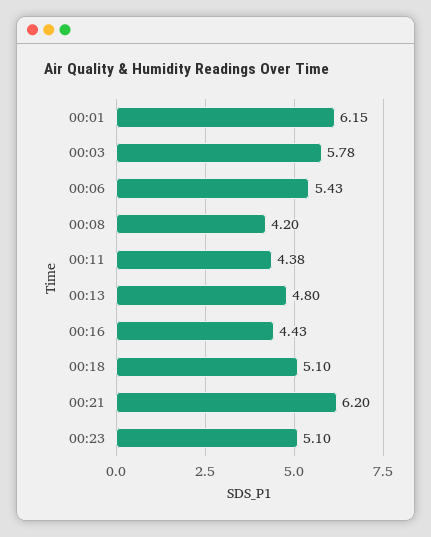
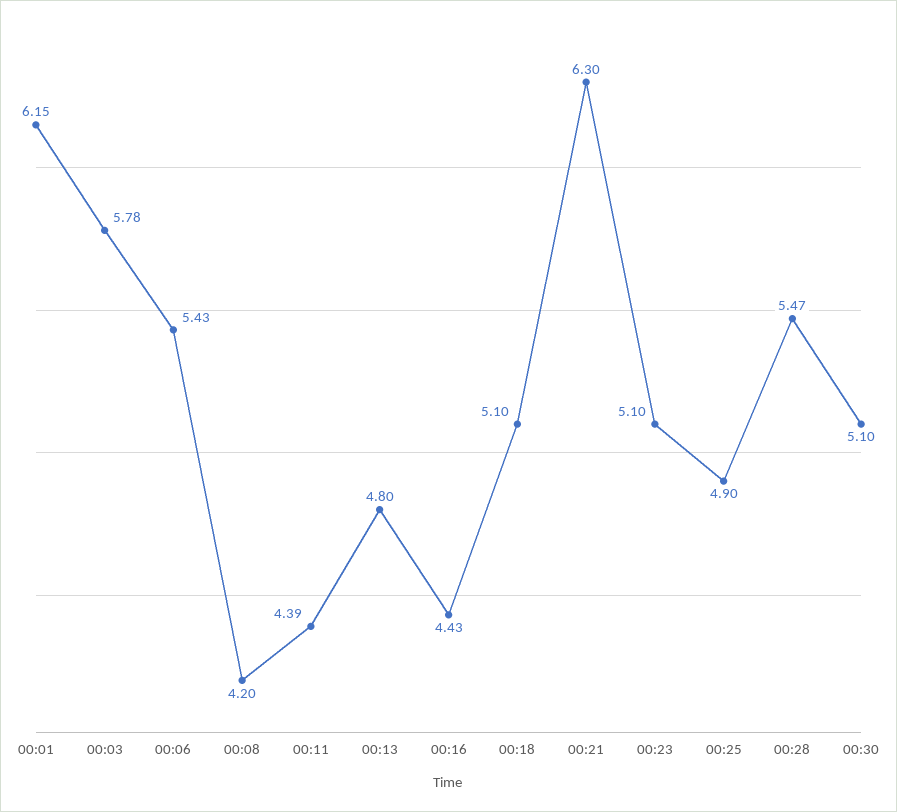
00:11: 4.38 -> 4.39
00:21: 6.2 -> 6.3
00:25: none -> 4.9
00:28: none -> 5.47
00:30: none -> 5.1

